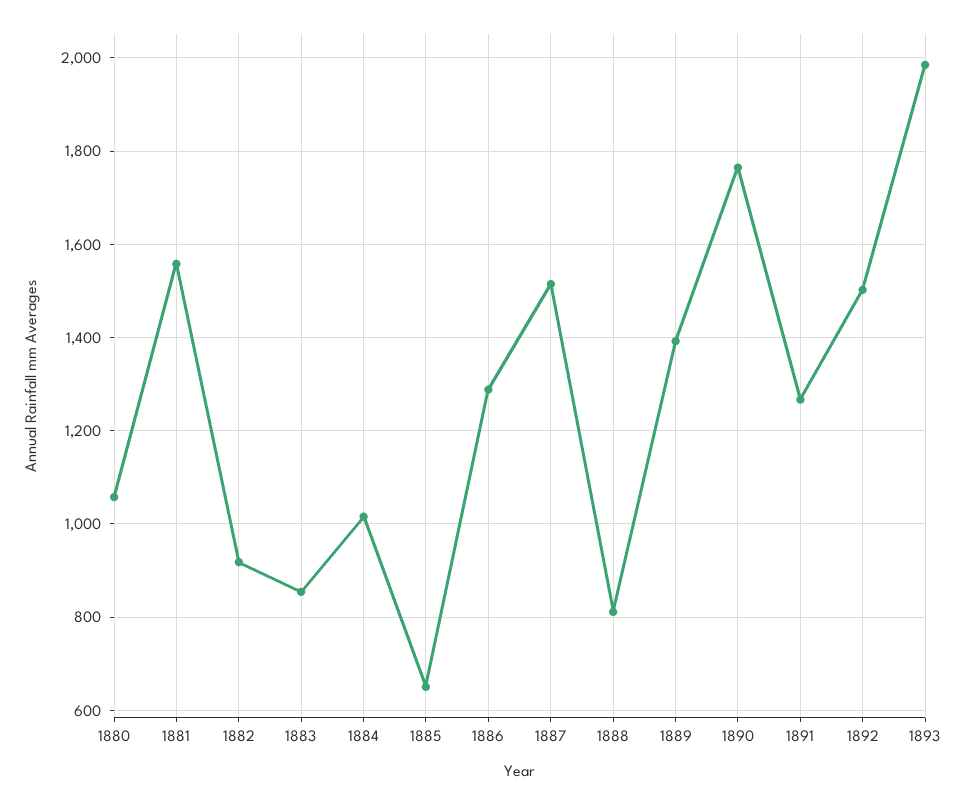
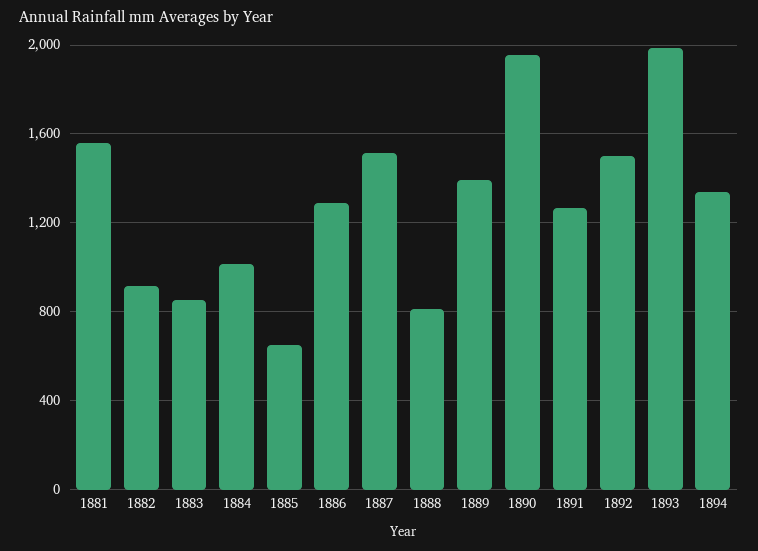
1880: 1060 -> none
1890: 1760 -> 1950
1894: none -> 1350

